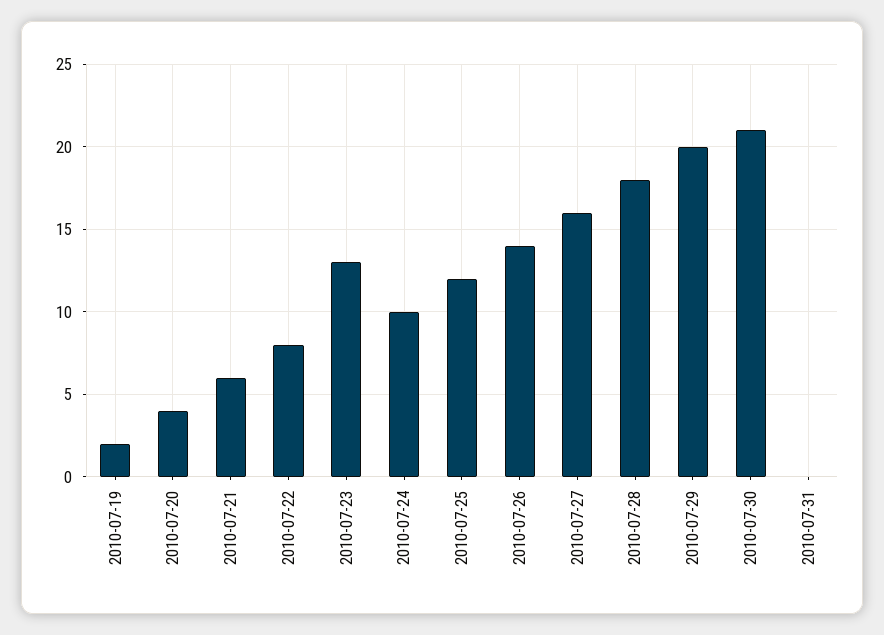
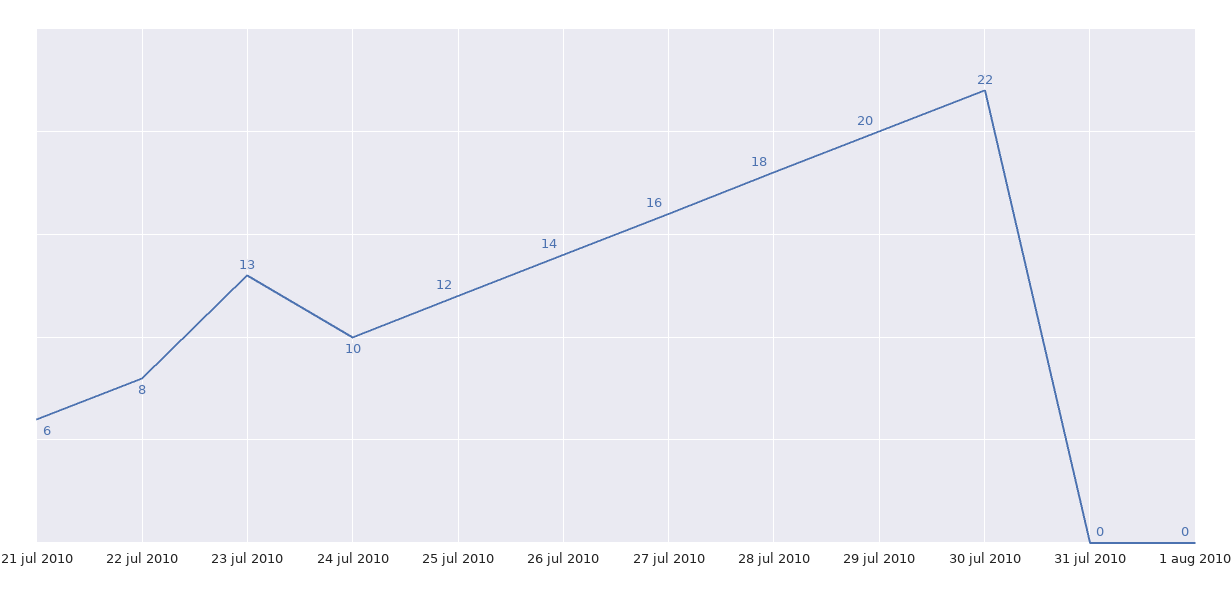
2010-07-19: 2 -> none
2010-07-20: 4 -> none
2010-07-30: 21 -> 22
1 aug 2010: none -> 0

